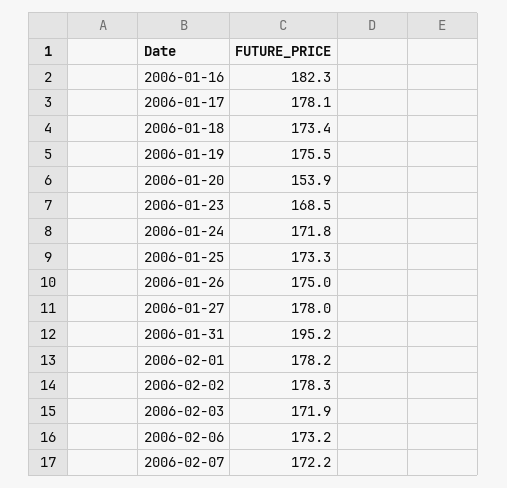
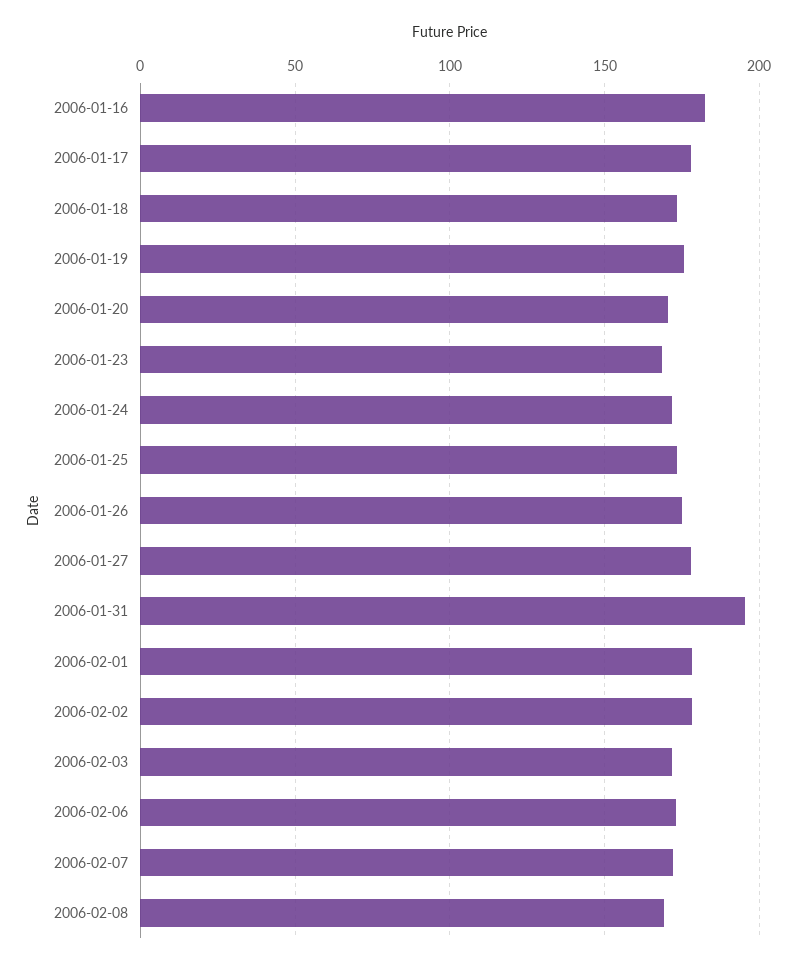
2006-01-20: 153.9 -> 170
2006-02-08: none -> 170

